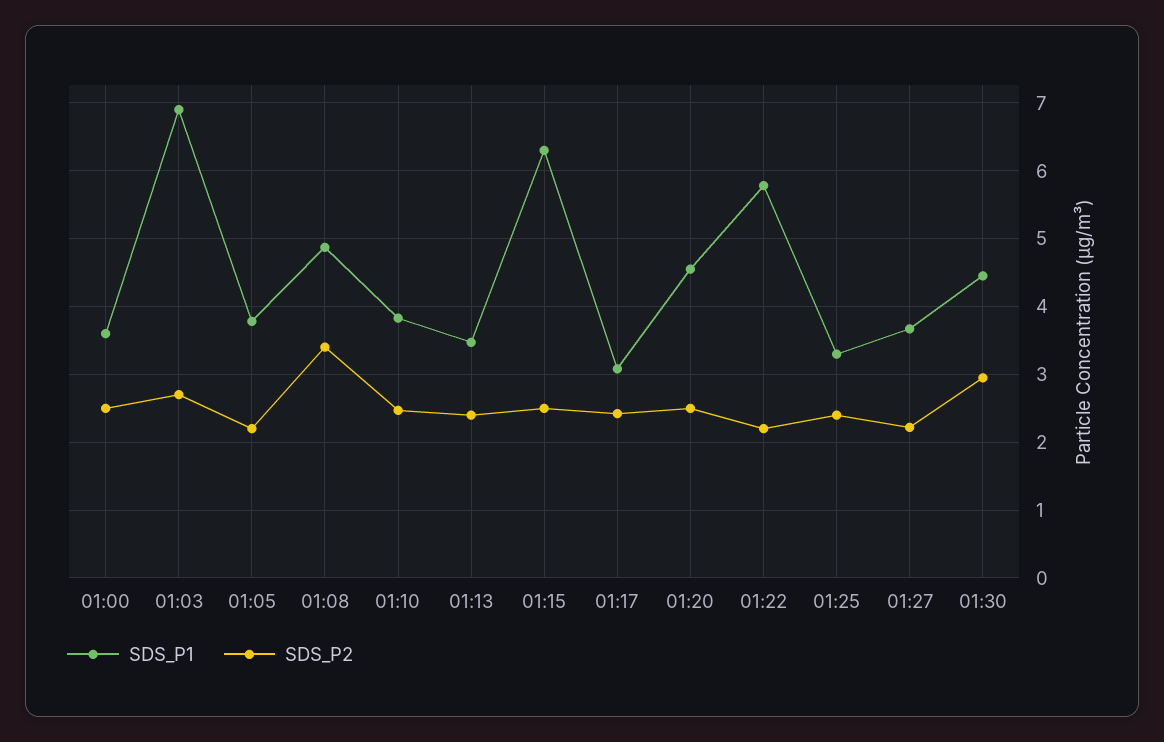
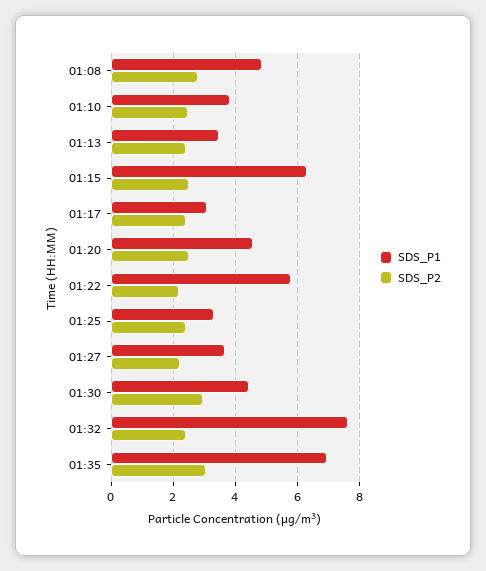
SDS_P1, 01:00: 3.6 -> none
SDS_P2, 01:00: 2.5 -> none
SDS_P1, 01:03: 6.9 -> none
SDS_P2, 01:03: 2.7 -> none
SDS_P1, 01:05: 3.8 -> none
SDS_P2, 01:05: 2.2 -> none
SDS_P2, 01:08: 3.4 -> 2.8
SDS_P1, 01:32: none -> 7.6
SDS_P2, 01:32: none -> 2.4
SDS_P1, 01:35: none -> 7
SDS_P2, 01:35: none -> 3

